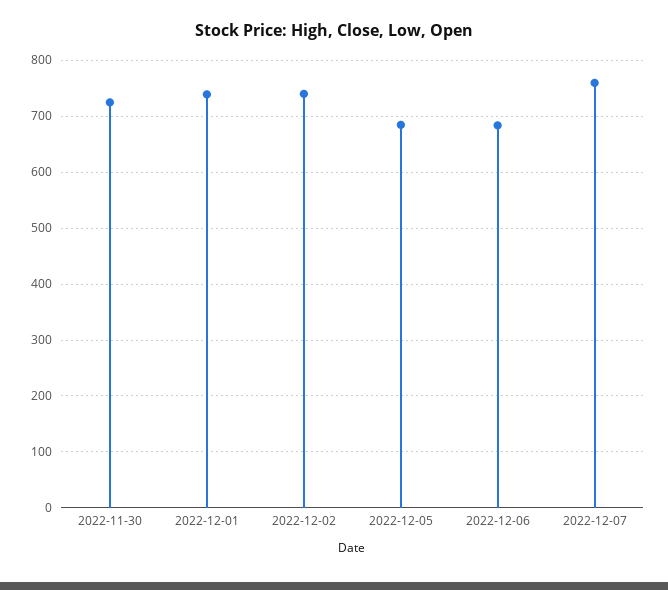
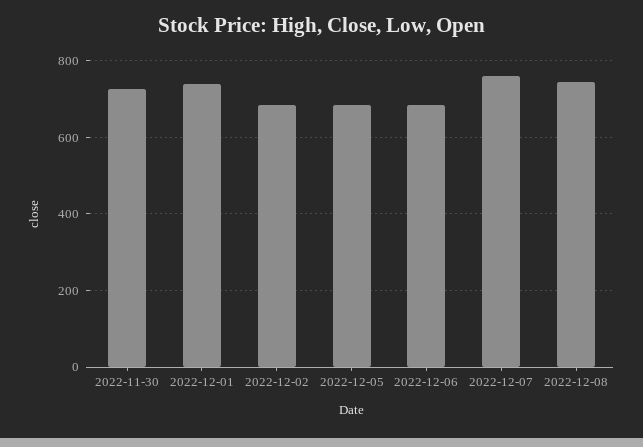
2022-12-02: 740 -> 680
2022-12-08: none -> 740

